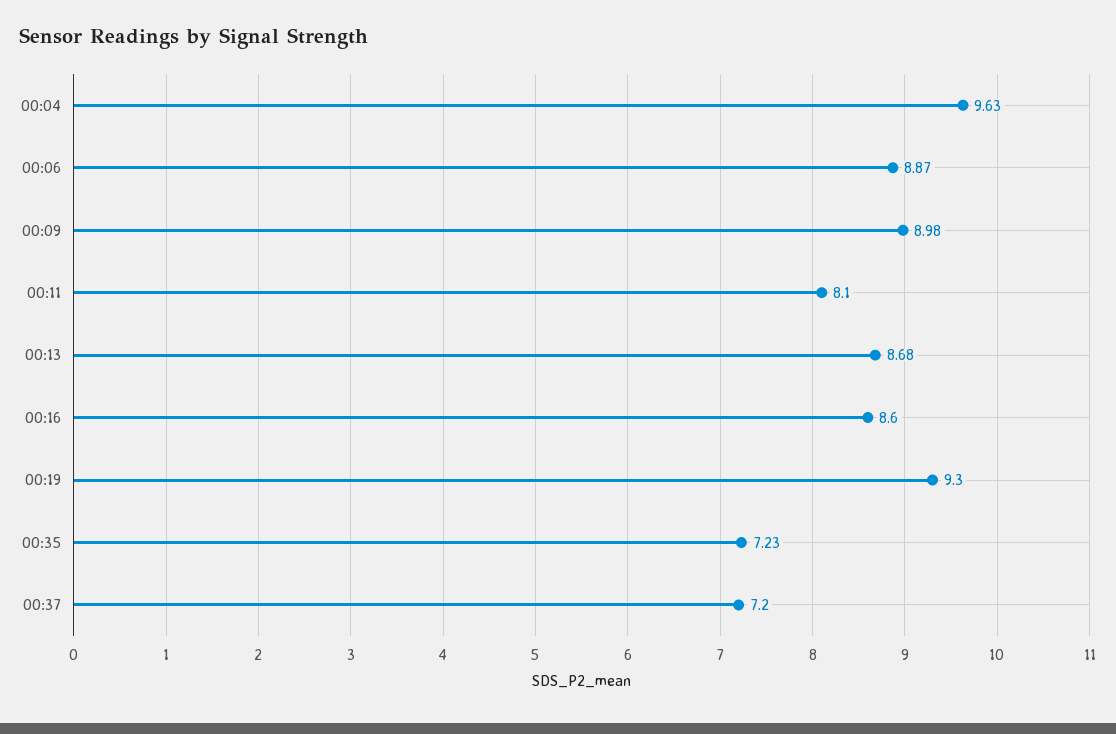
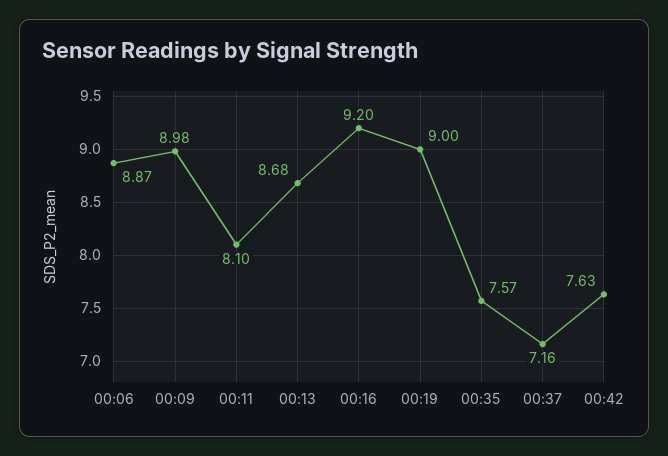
00:04: 9.63 -> none
00:16: 8.6 -> 9.2
00:19: 9.3 -> 9
00:35: 7.23 -> 7.57
00:37: 7.2 -> 7.16
00:42: none -> 7.63

